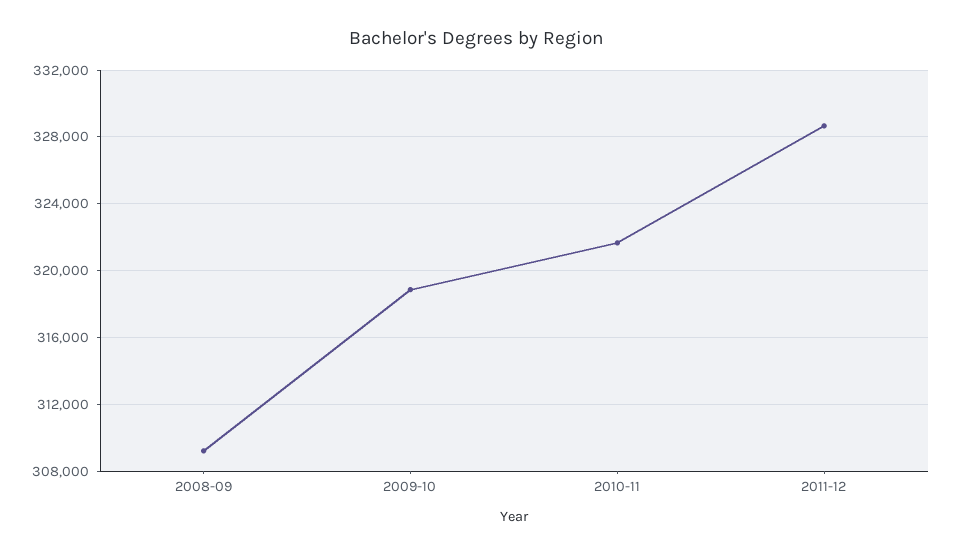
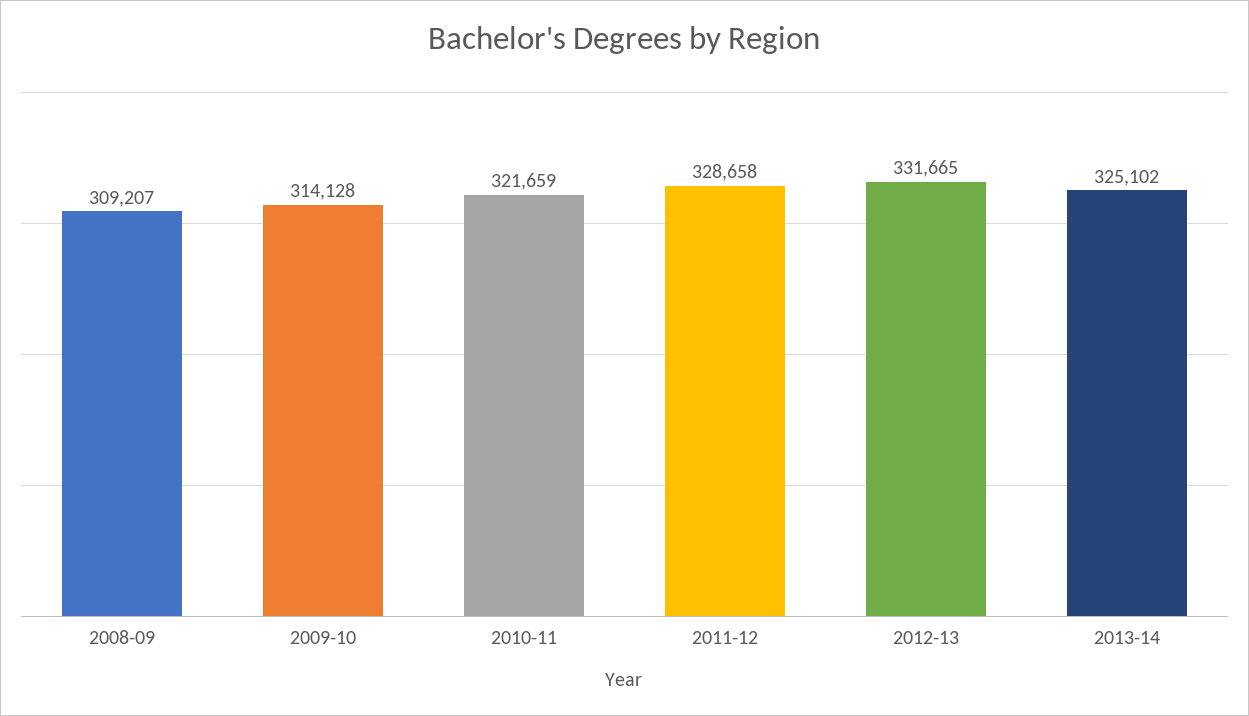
2009-10: 319000 -> 314128
2012-13: none -> 331665
2013-14: none -> 325102

